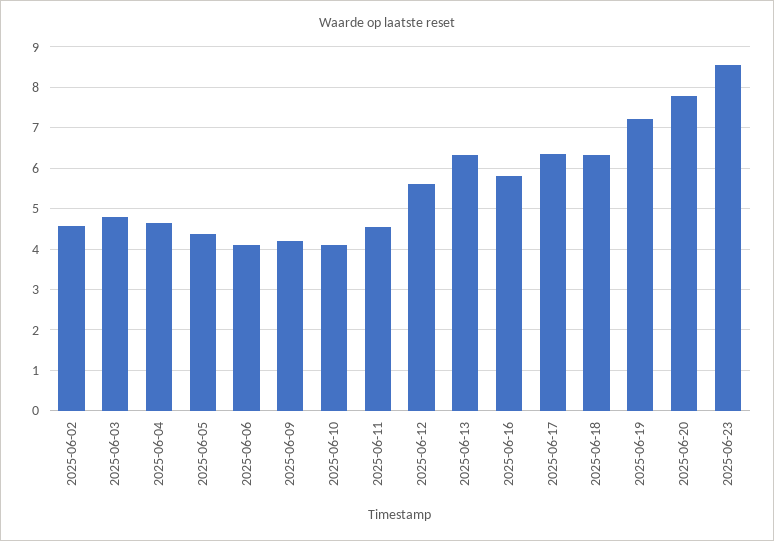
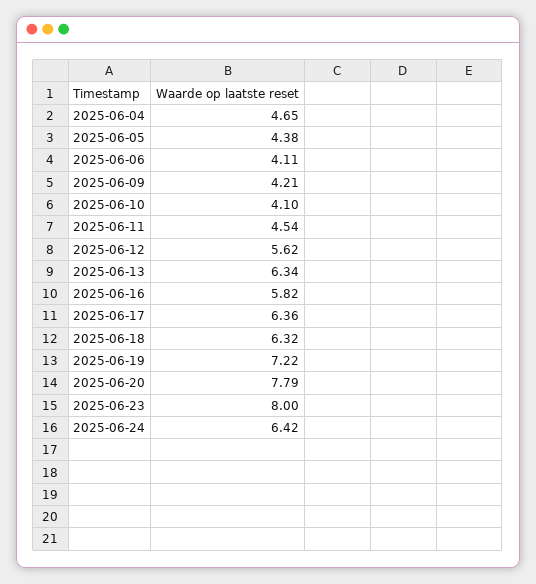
2025-06-02: 4.6 -> none
2025-06-03: 4.8 -> none
2025-06-23: 8.6 -> 8
2025-06-24: none -> 6.42

